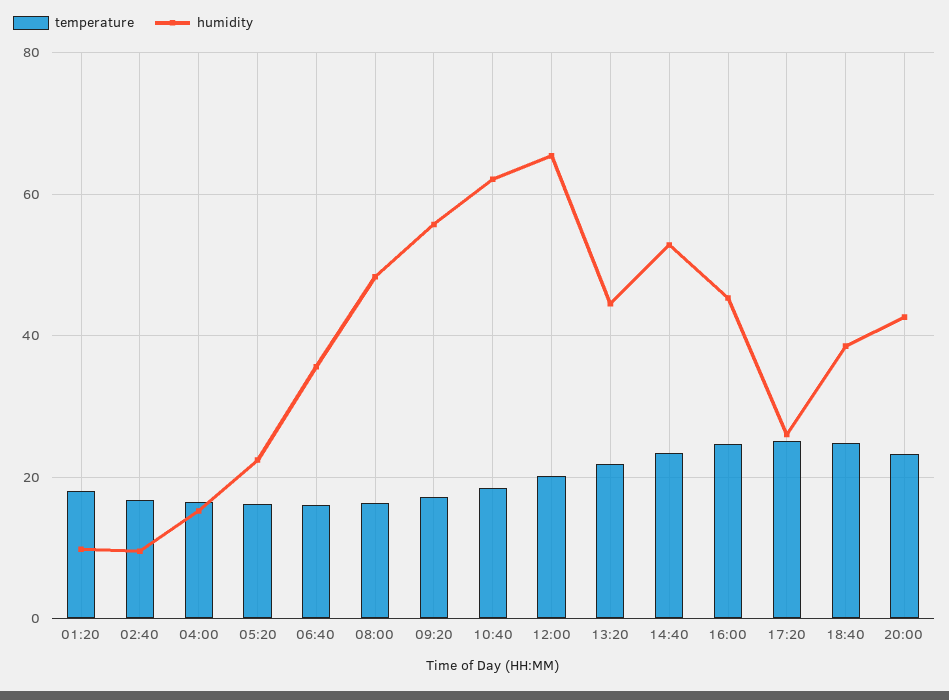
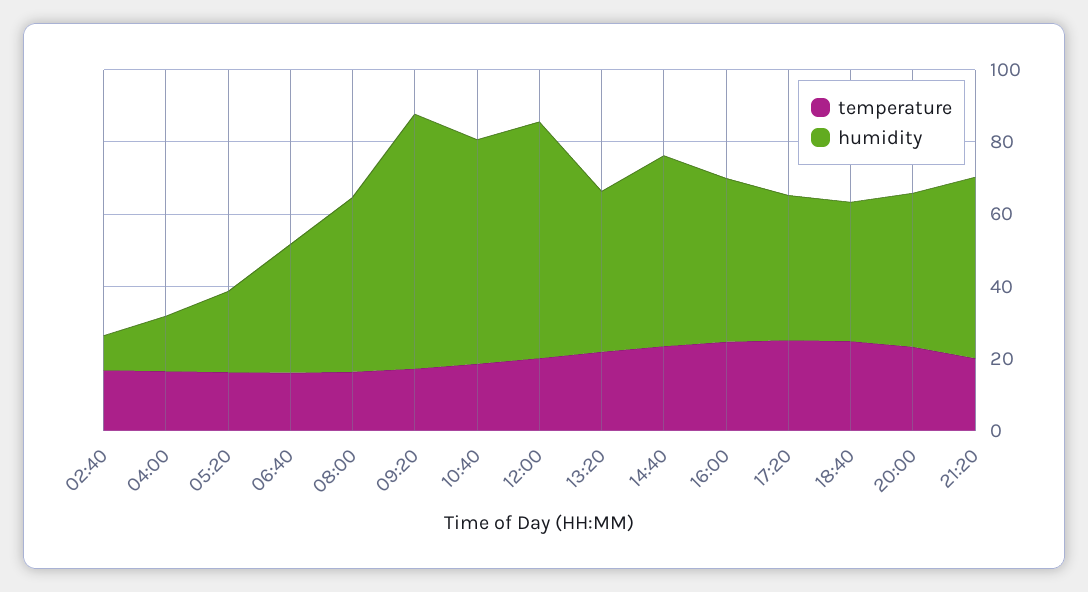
temperature, 01:20: 18 -> none
humidity, 01:20: 10 -> none
humidity, 09:20: 56 -> 70
humidity, 17:20: 26 -> 40
temperature, 21:20: none -> 20
humidity, 21:20: none -> 50

